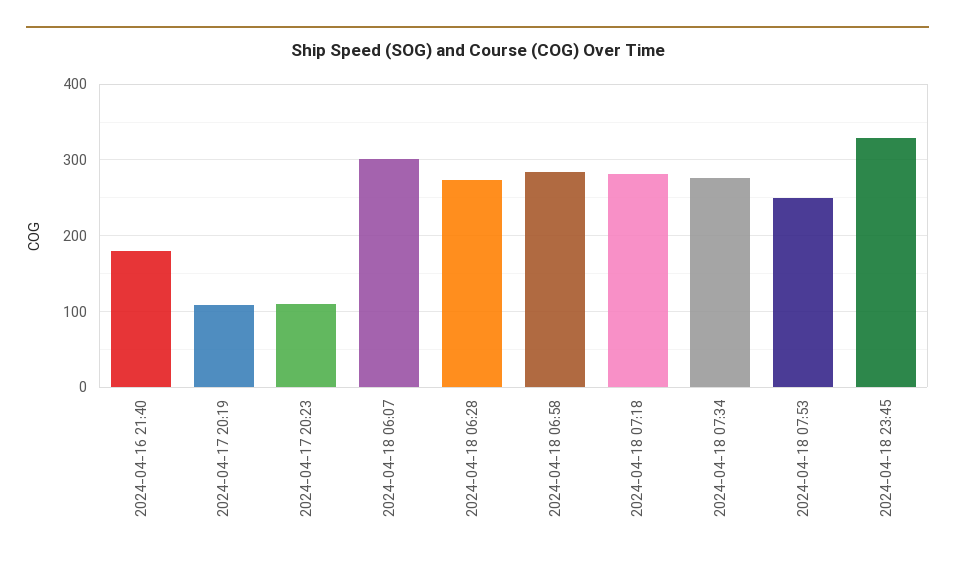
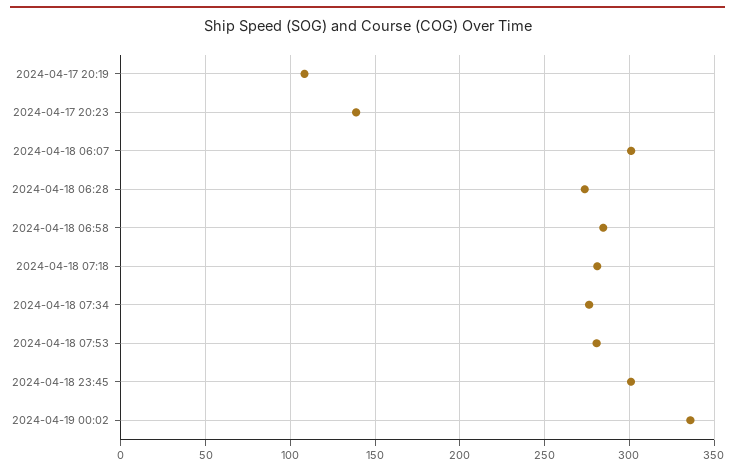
2024-04-16 21:40: 180 -> none
2024-04-17 20:23: 110 -> 140
2024-04-18 07:53: 250 -> 280
2024-04-18 23:45: 330 -> 300
2024-04-19 00:02: none -> 335

